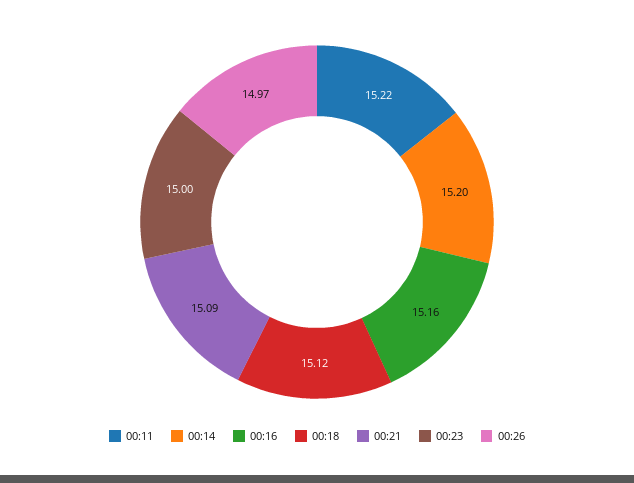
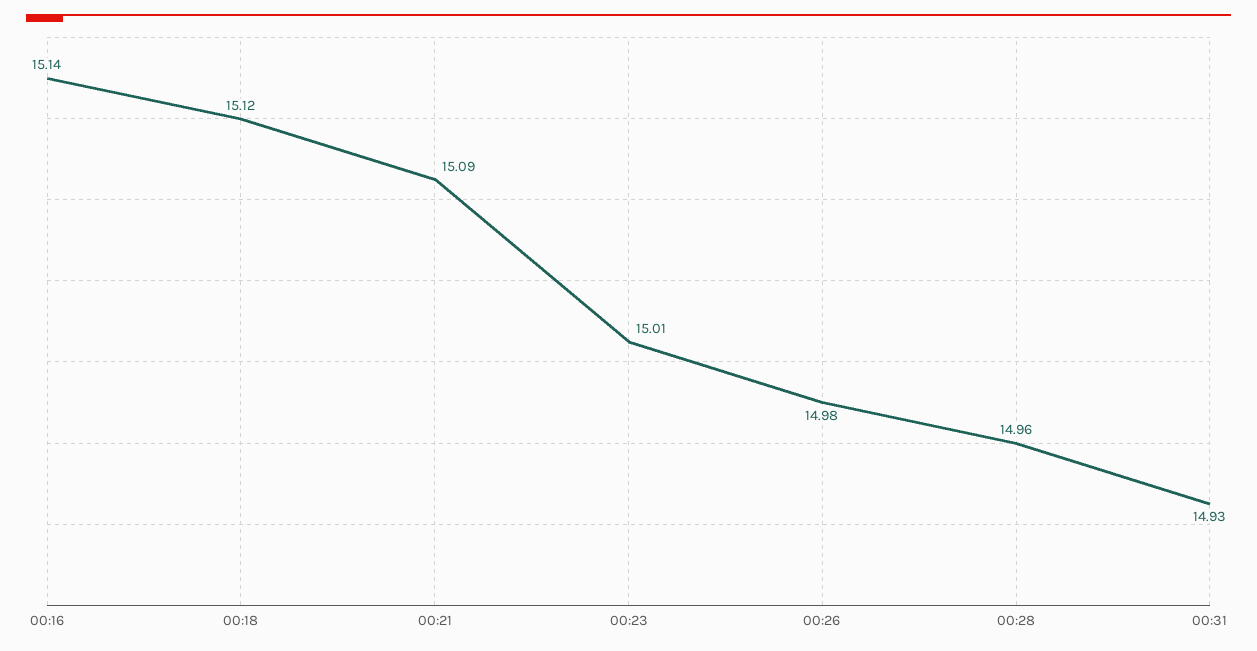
00:11: 15.22 -> none
00:14: 15.2 -> none
00:16: 15.16 -> 15.14
00:23: 15 -> 15.01
00:26: 14.97 -> 14.98
00:28: none -> 14.96
00:31: none -> 14.93

